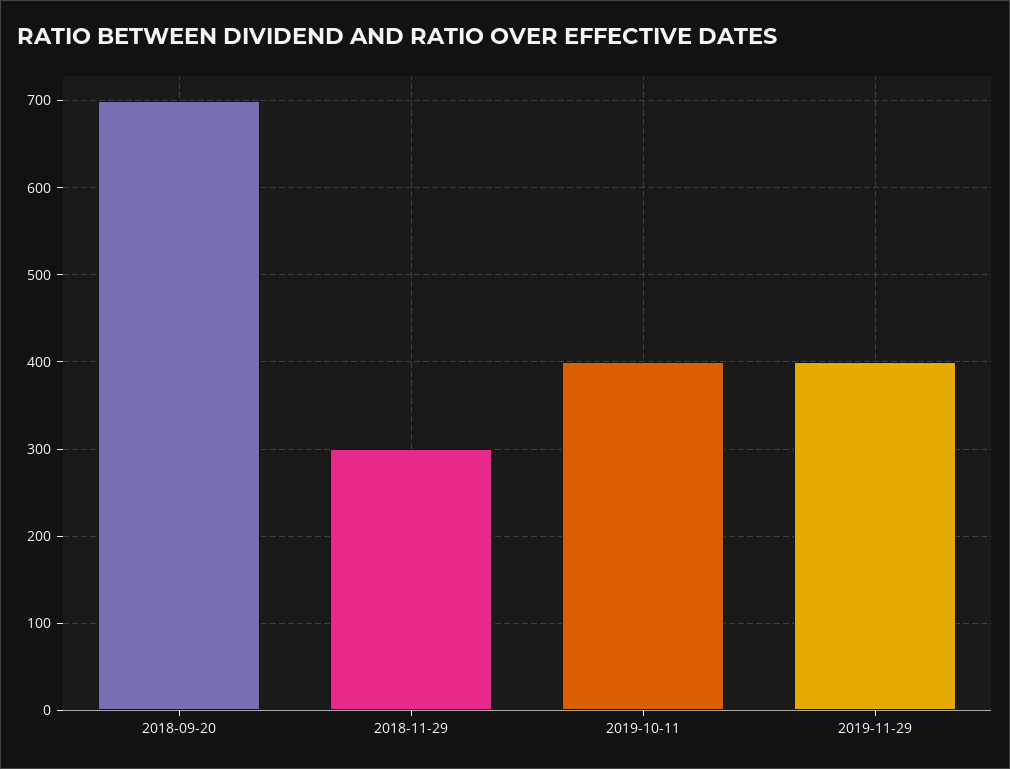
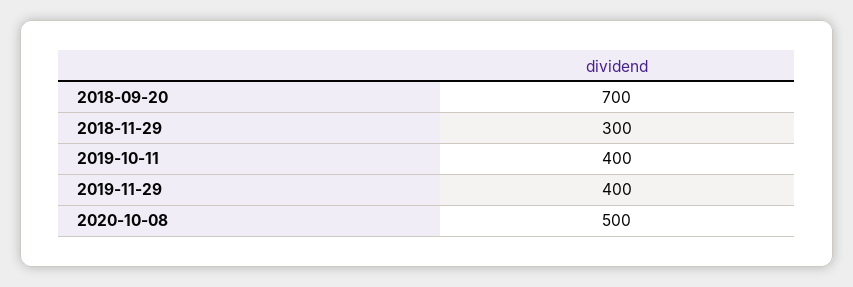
2020-10-08: none -> 500

